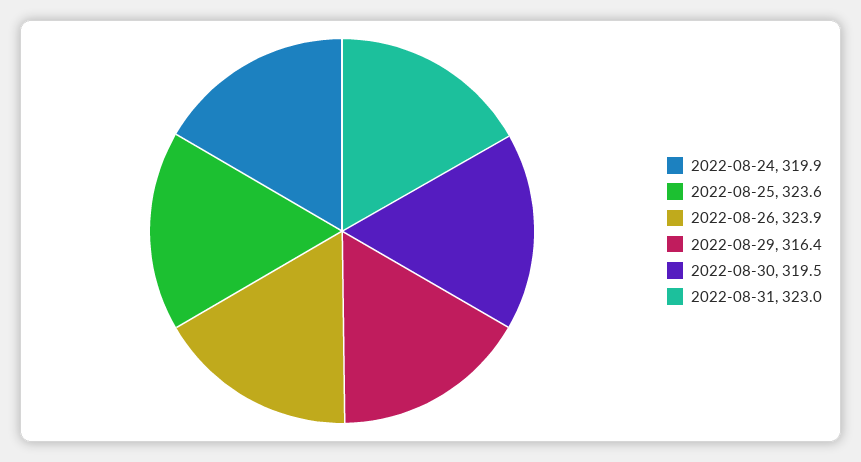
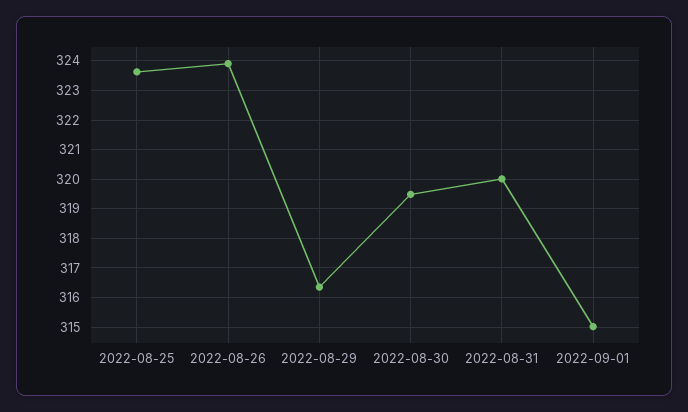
2022-08-24: 319.9 -> none
2022-08-31: 323 -> 320
2022-09-01: none -> 315

